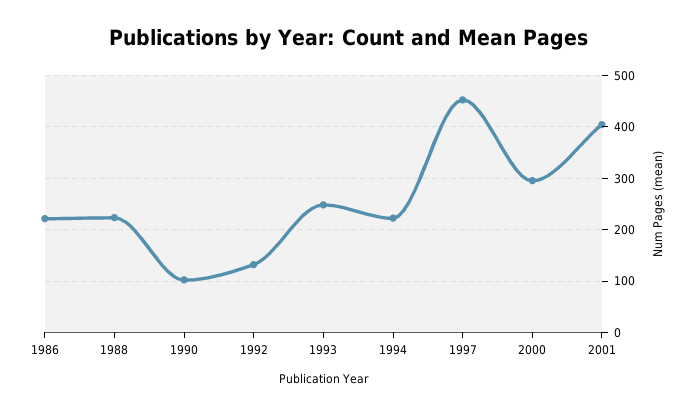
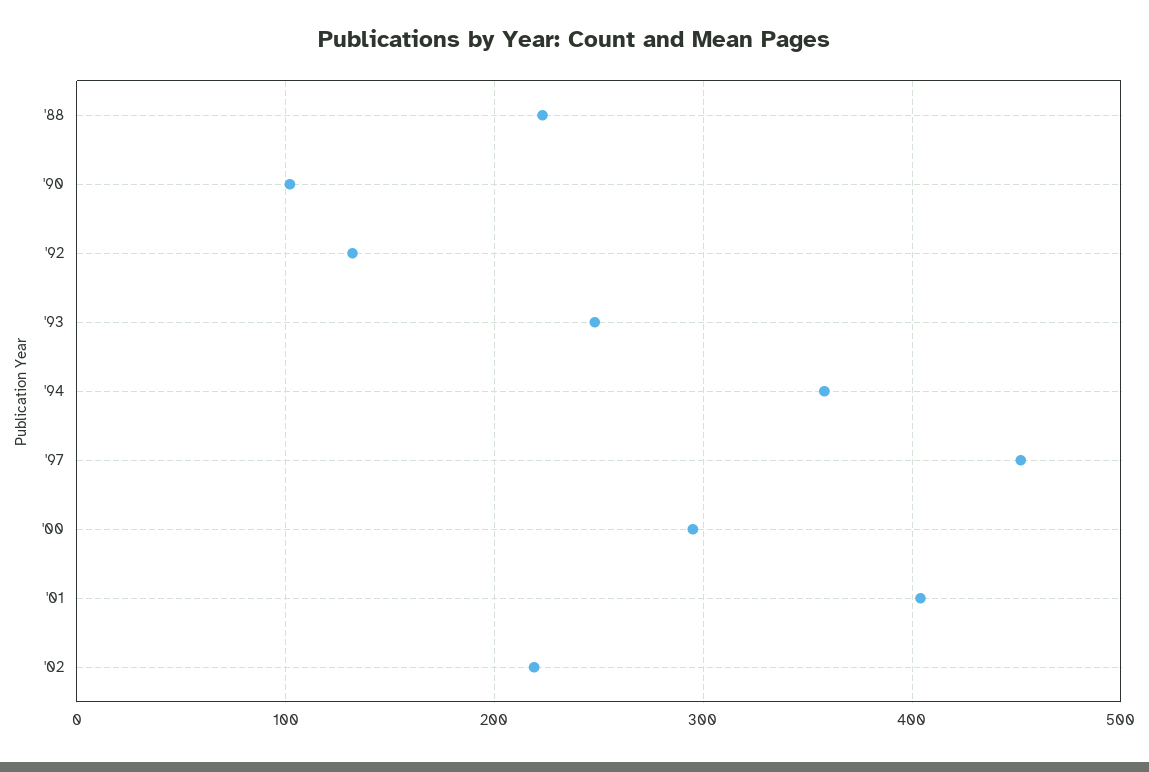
1986: 220 -> none
1994: 220 -> 360
'02: none -> 220

